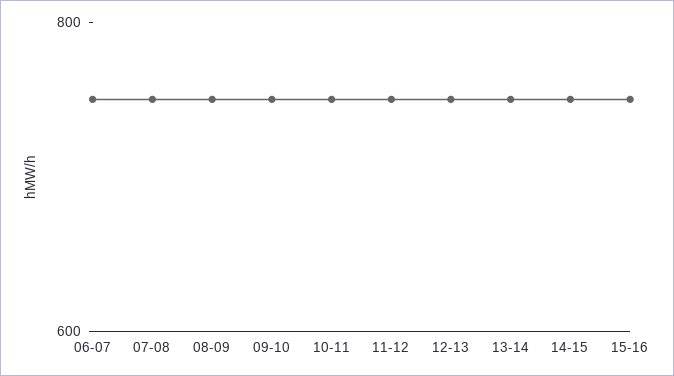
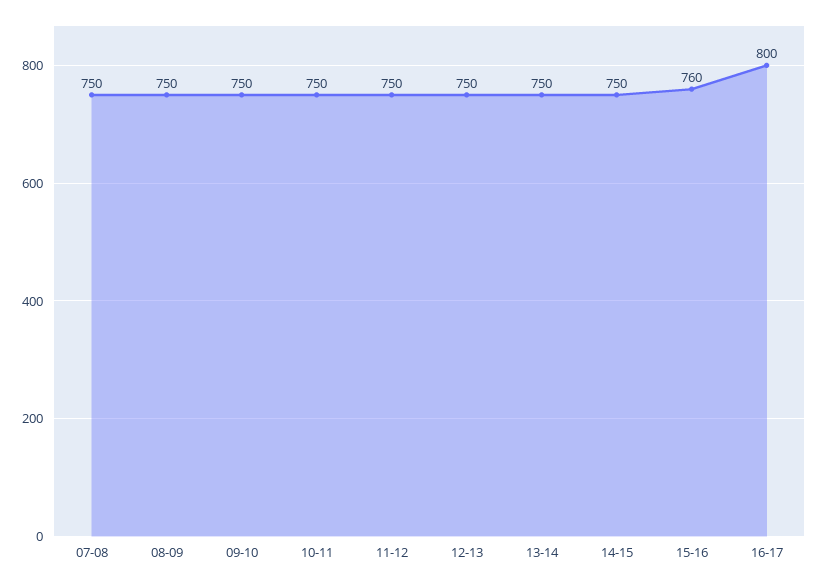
06-07: 750 -> none
15-16: 750 -> 760
16-17: none -> 800

